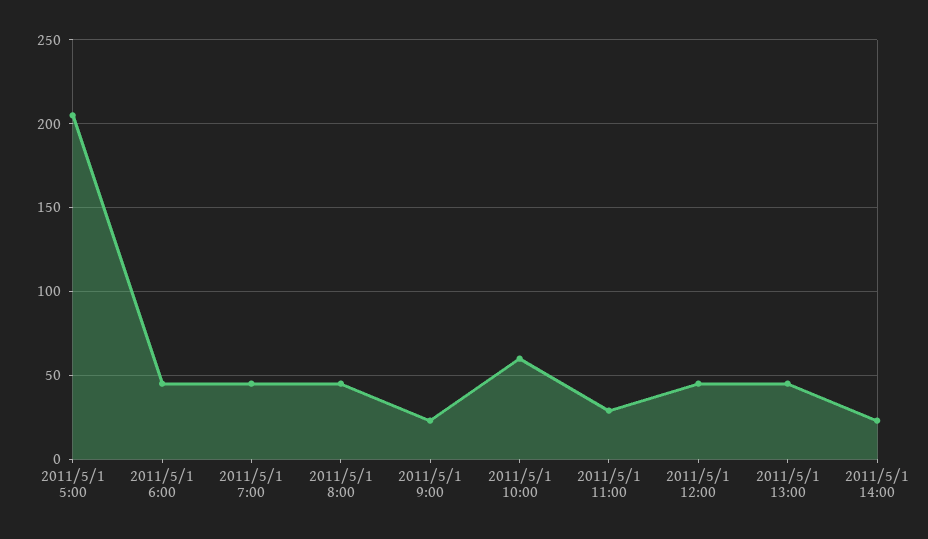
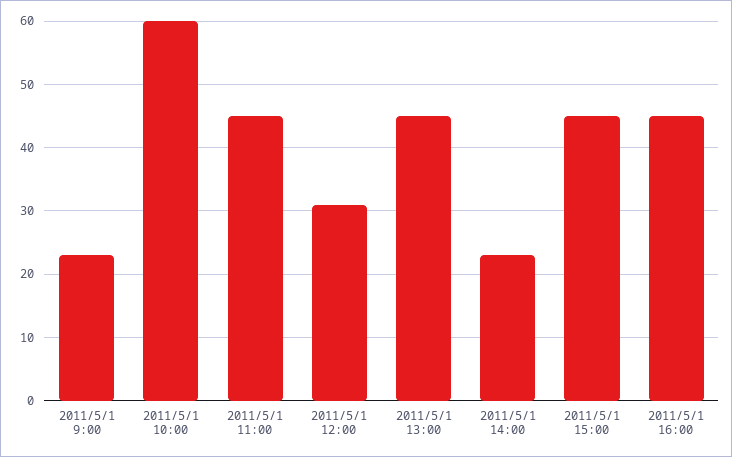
2011/5/1 5:00: 205 -> none
2011/5/1 6:00: 45 -> none
2011/5/1 7:00: 45 -> none
2011/5/1 8:00: 45 -> none
2011/5/1 11:00: 30 -> 45
2011/5/1 12:00: 45 -> 31
2011/5/1 15:00: none -> 45
2011/5/1 16:00: none -> 45

